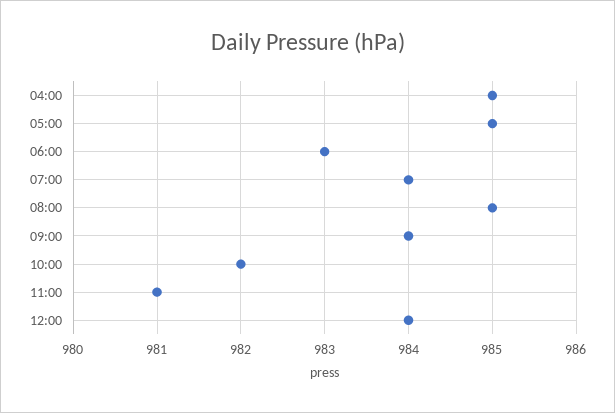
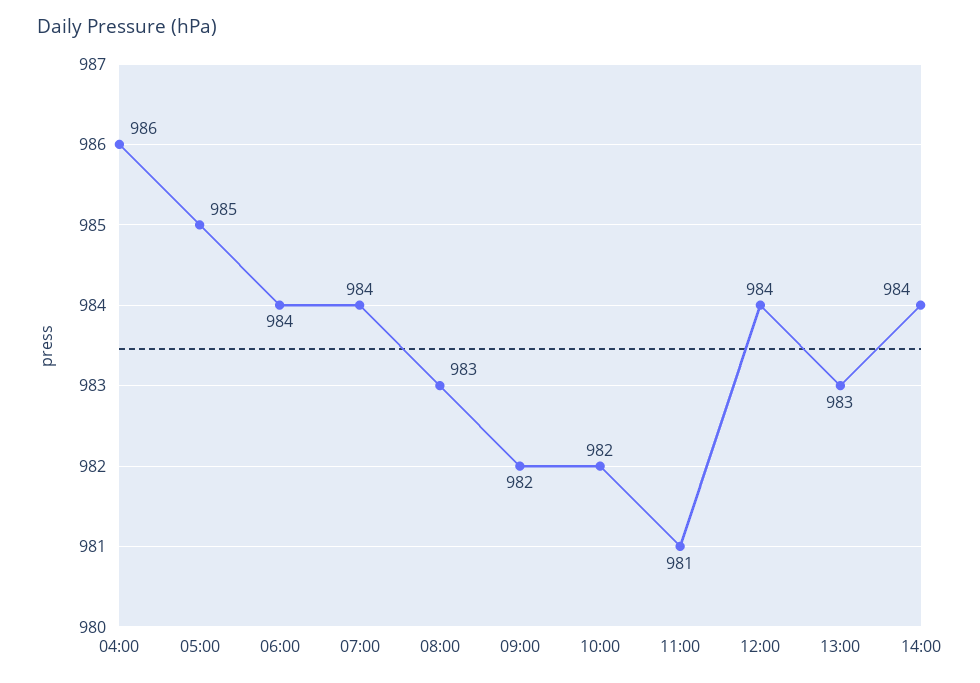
04:00: 985 -> 986
06:00: 983 -> 984
08:00: 985 -> 983
09:00: 984 -> 982
13:00: none -> 983
14:00: none -> 984

